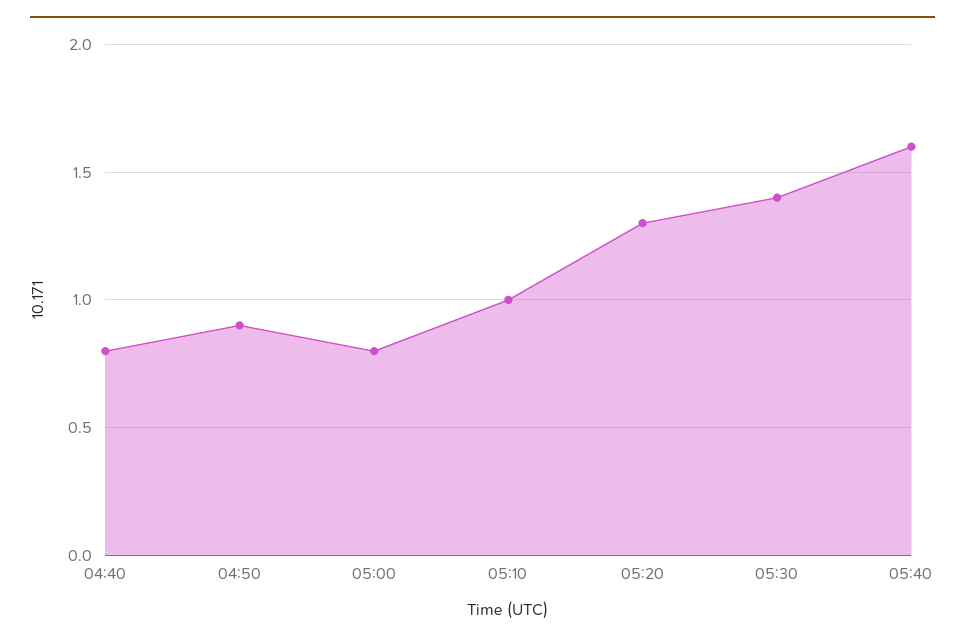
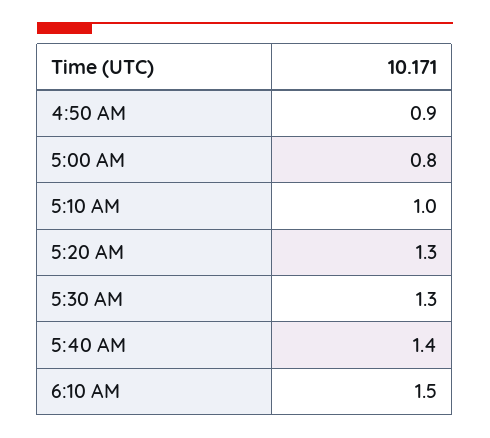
04:40: 0.8 -> none
05:30: 1.4 -> 1.3
05:40: 1.6 -> 1.4
6:10 AM: none -> 1.5

